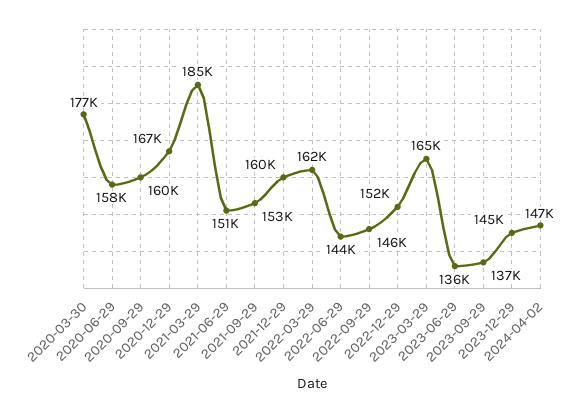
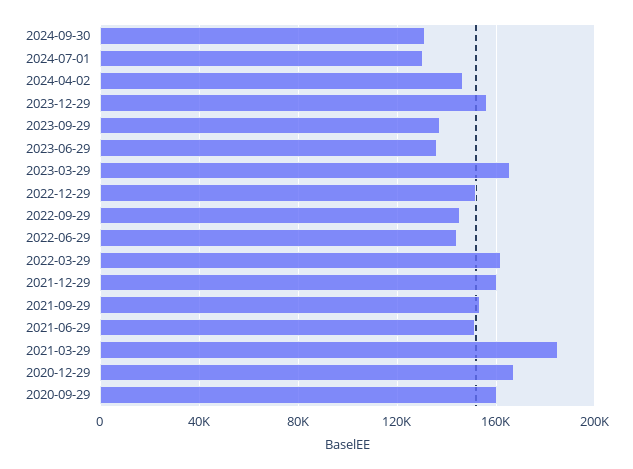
2020-03-30: 177000 -> none
2020-06-29: 158000 -> none
2023-12-29: 145000 -> 155000
2024-09-30: none -> 130000
2024-07-01: none -> 130000

